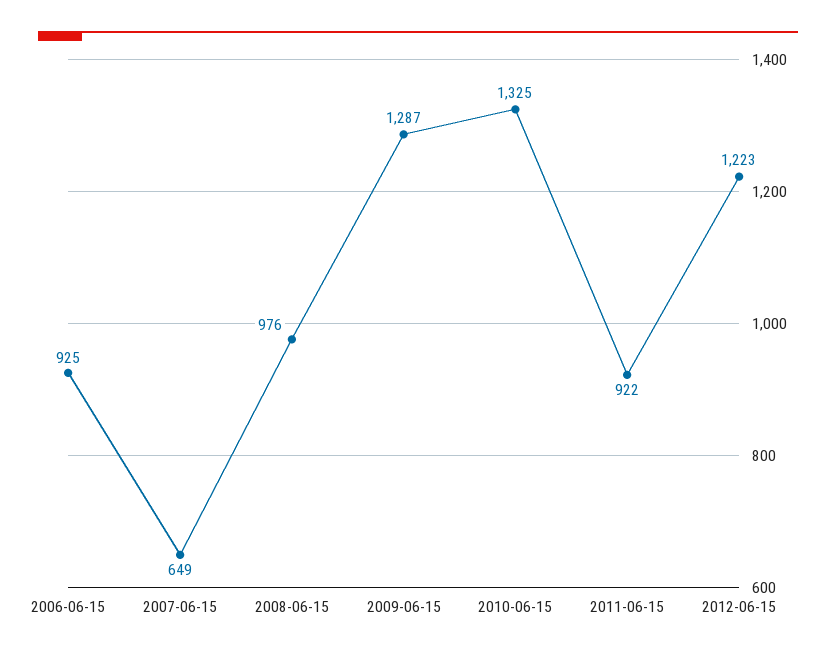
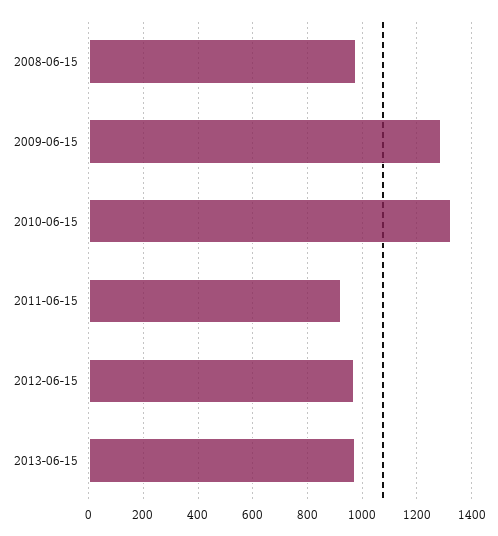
2006-06-15: 925 -> none
2007-06-15: 649 -> none
2012-06-15: 1223 -> 975
2013-06-15: none -> 975

